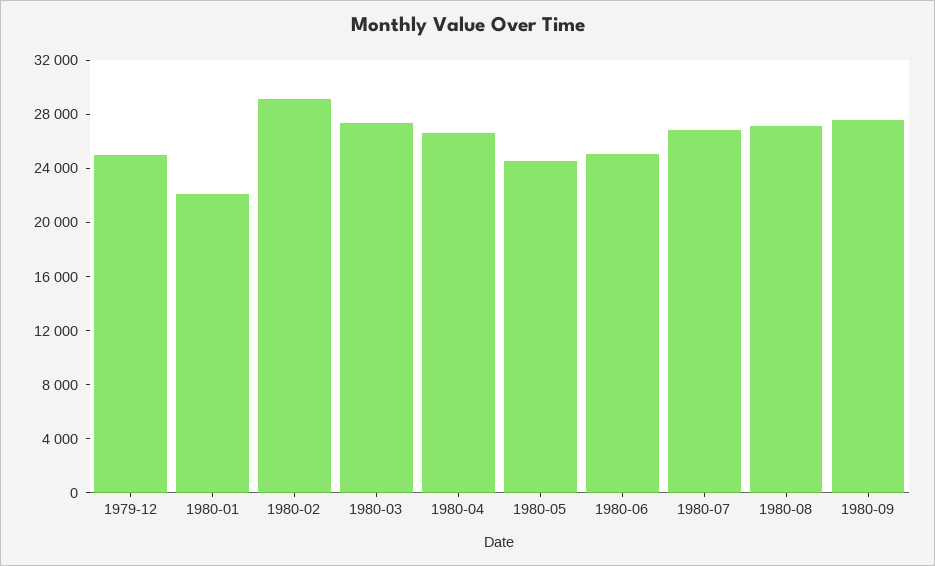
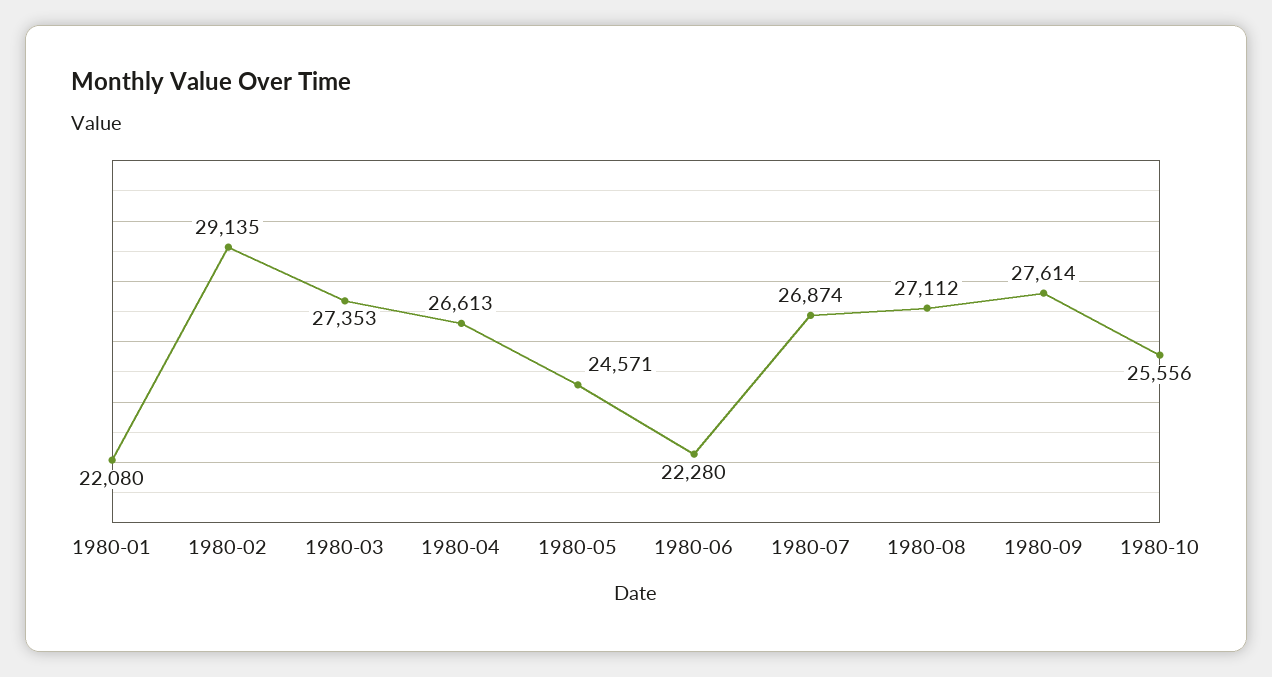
1979-12: 25000 -> none
1980-06: 25000 -> 22280
1980-10: none -> 25556

